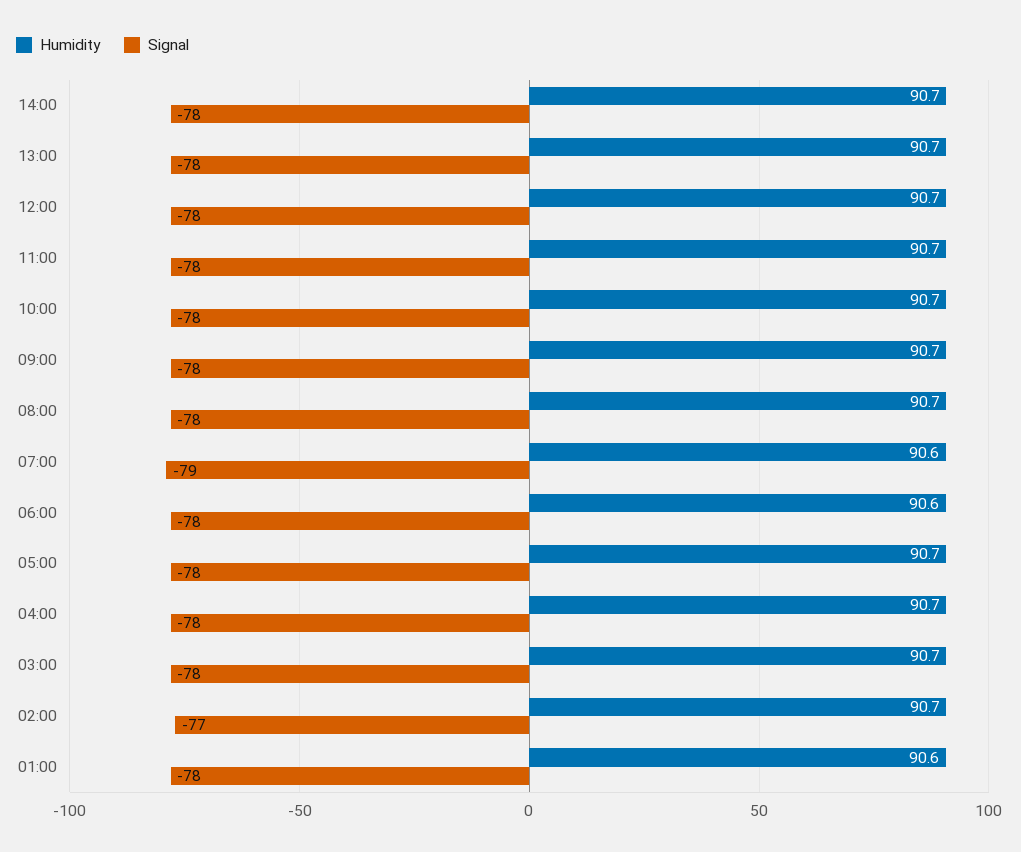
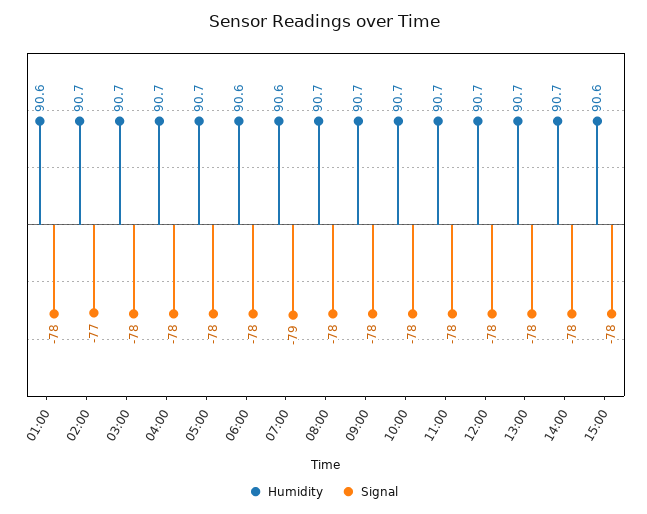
Humidity, 15:00: none -> 90.6
Signal, 15:00: none -> -78

